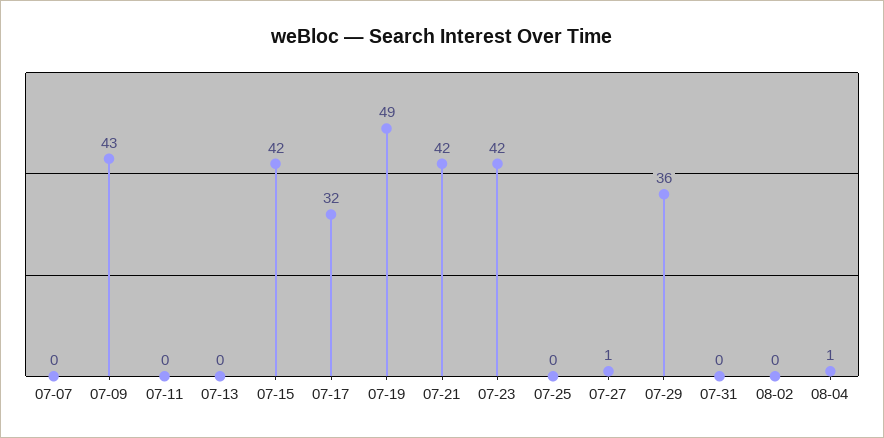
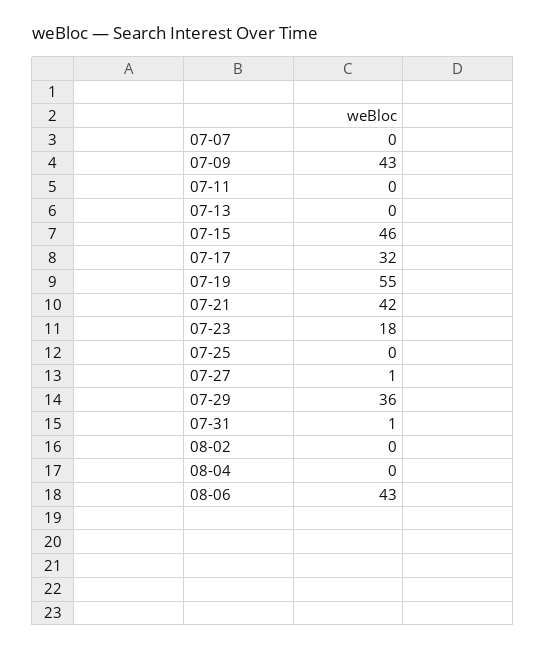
07-15: 42 -> 46
07-19: 49 -> 55
07-23: 42 -> 18
07-31: 0 -> 1
08-04: 1 -> 0
08-06: none -> 43

